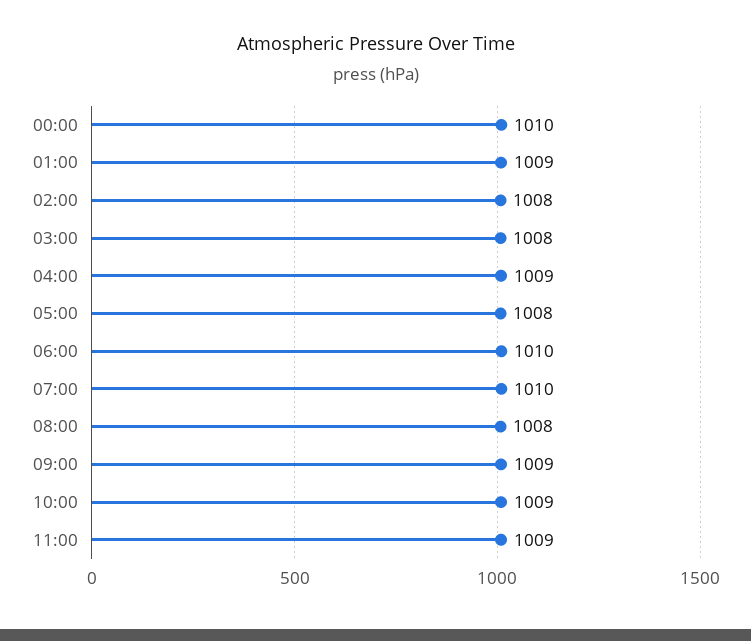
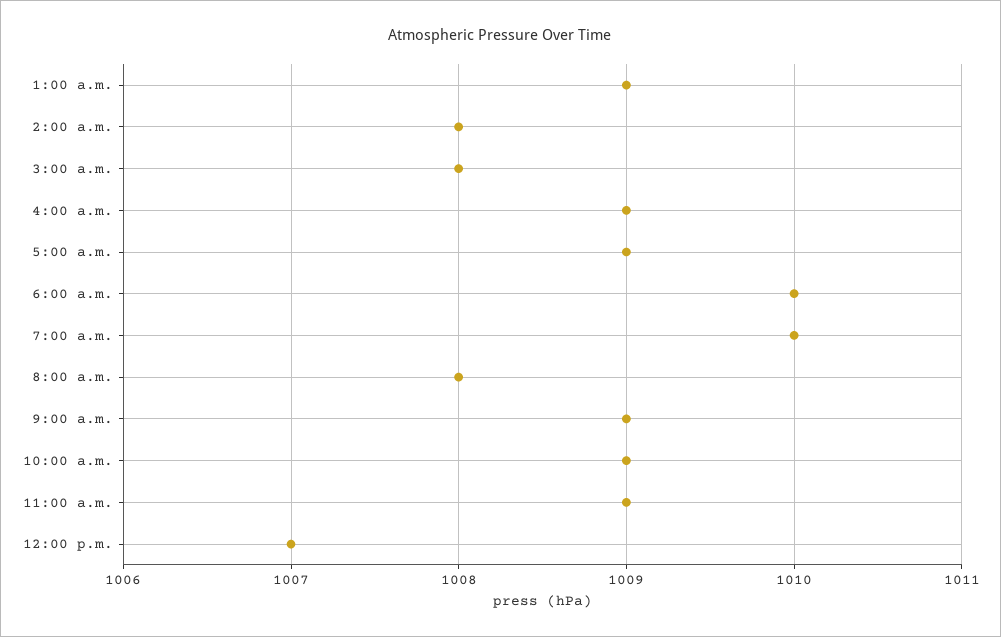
00:00: 1010 -> none
05:00: 1008 -> 1009
12:00 p.m.: none -> 1007

